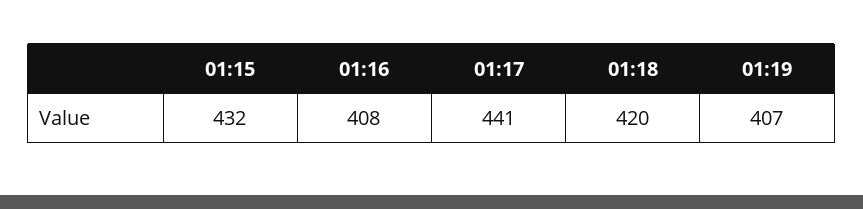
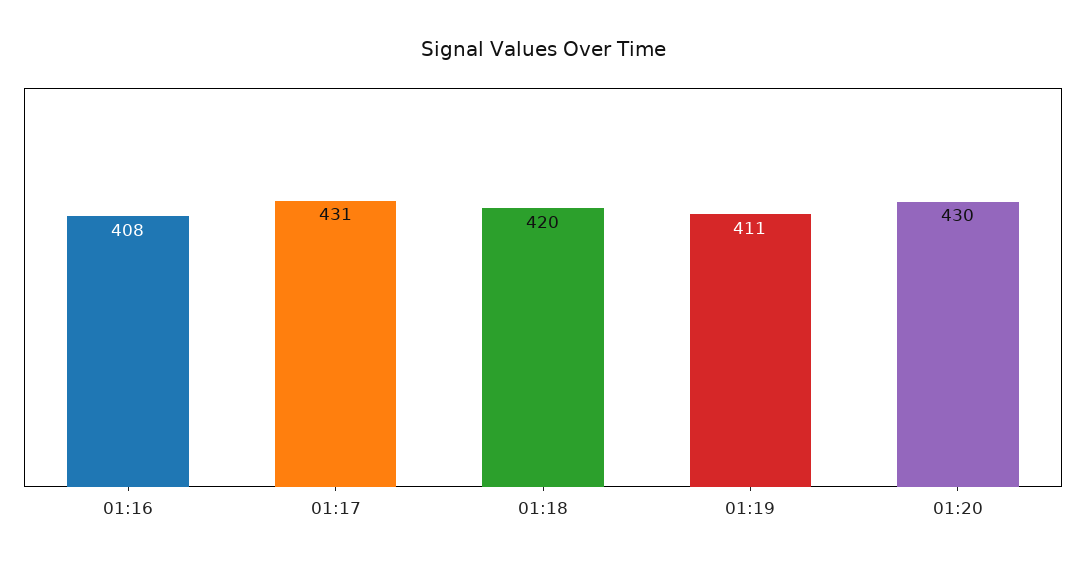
01:15: 432 -> none
01:17: 441 -> 431
01:19: 407 -> 411
01:20: none -> 430

